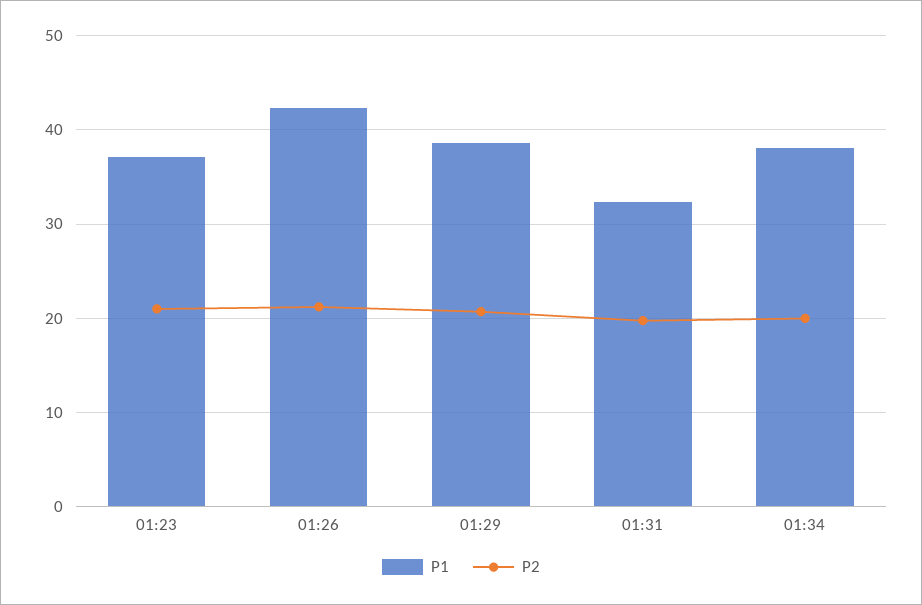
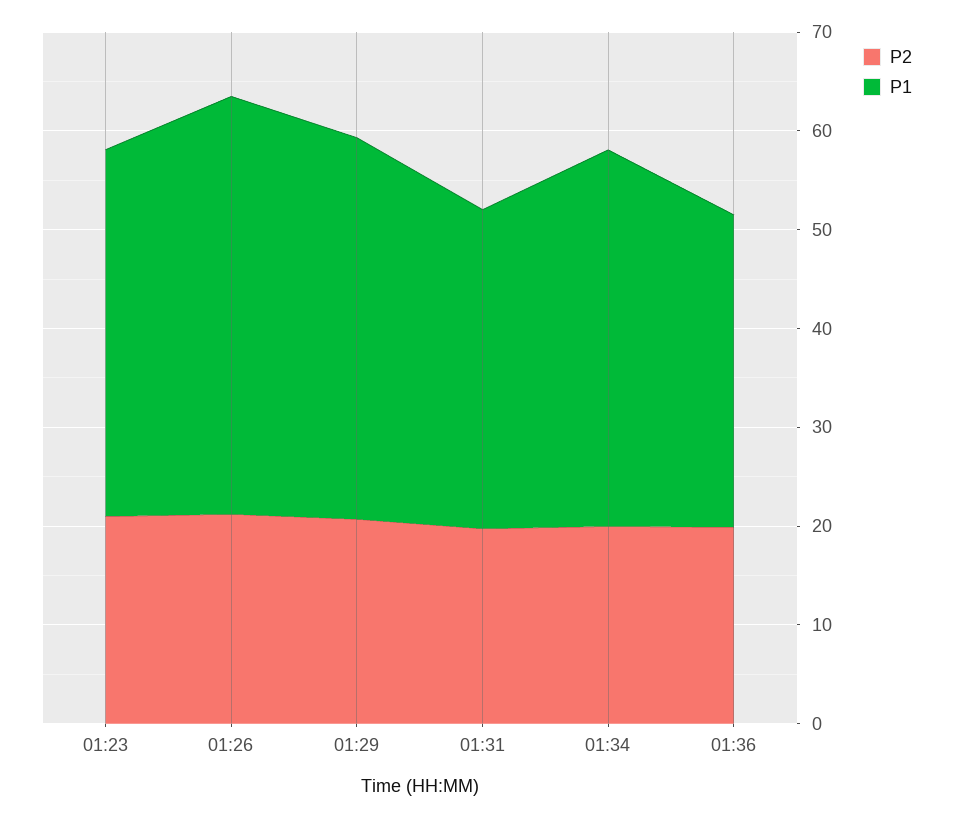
P2, 01:36: none -> 20
P1, 01:36: none -> 32

